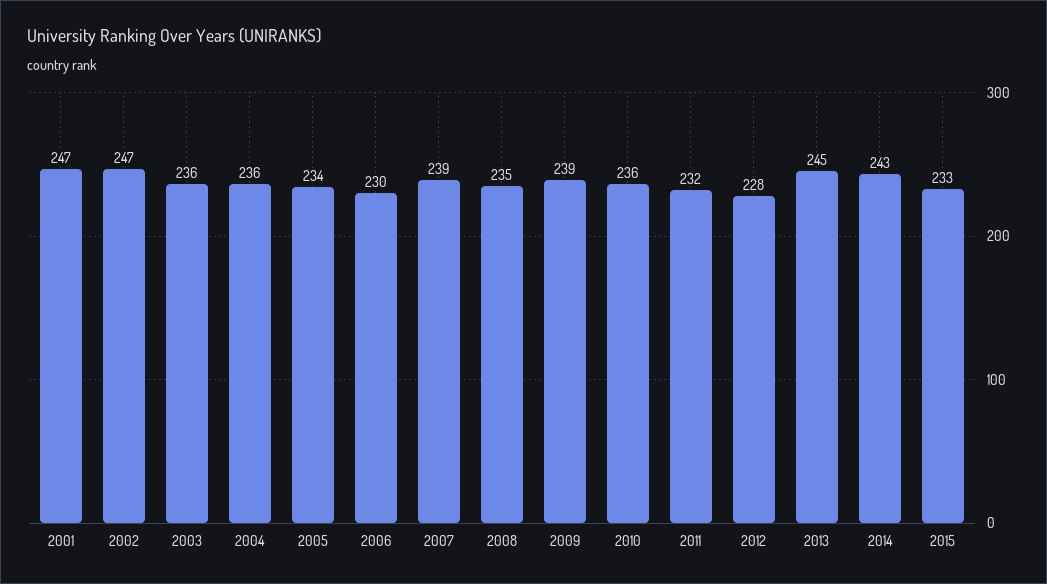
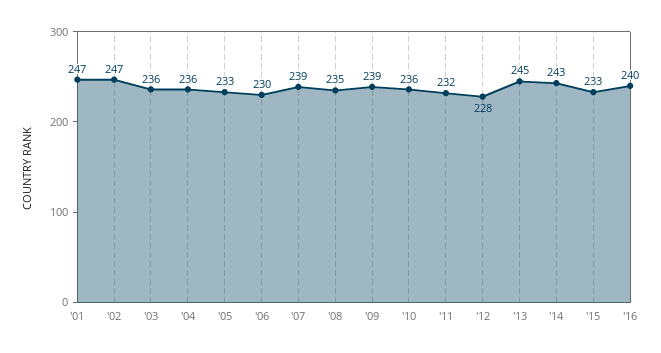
2005: 234 -> 233
'16: none -> 240

